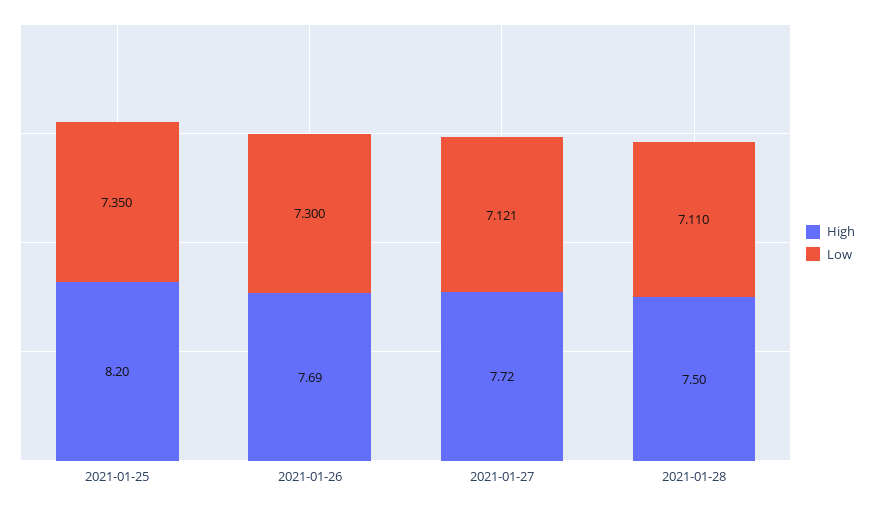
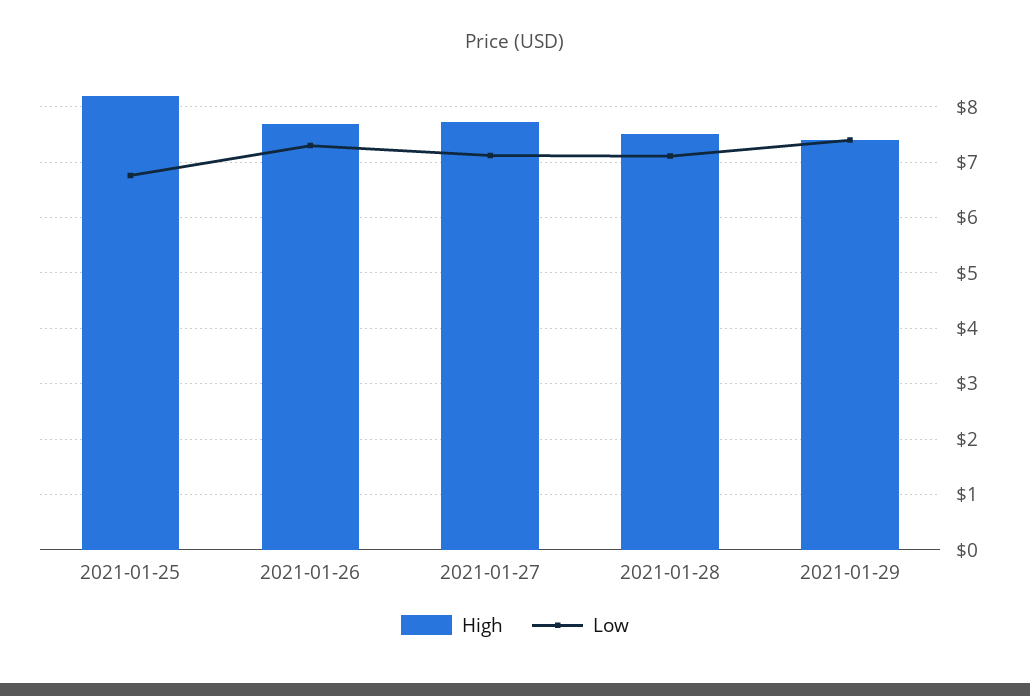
Low, 2021-01-25: 7.35 -> 6.8
High, 2021-01-29: none -> 7.4
Low, 2021-01-29: none -> 7.4

